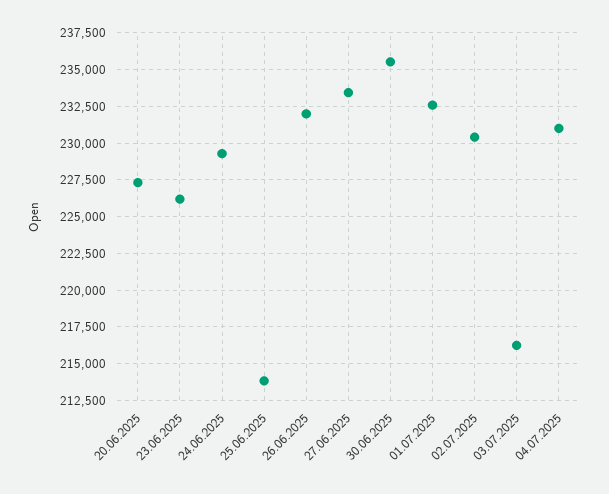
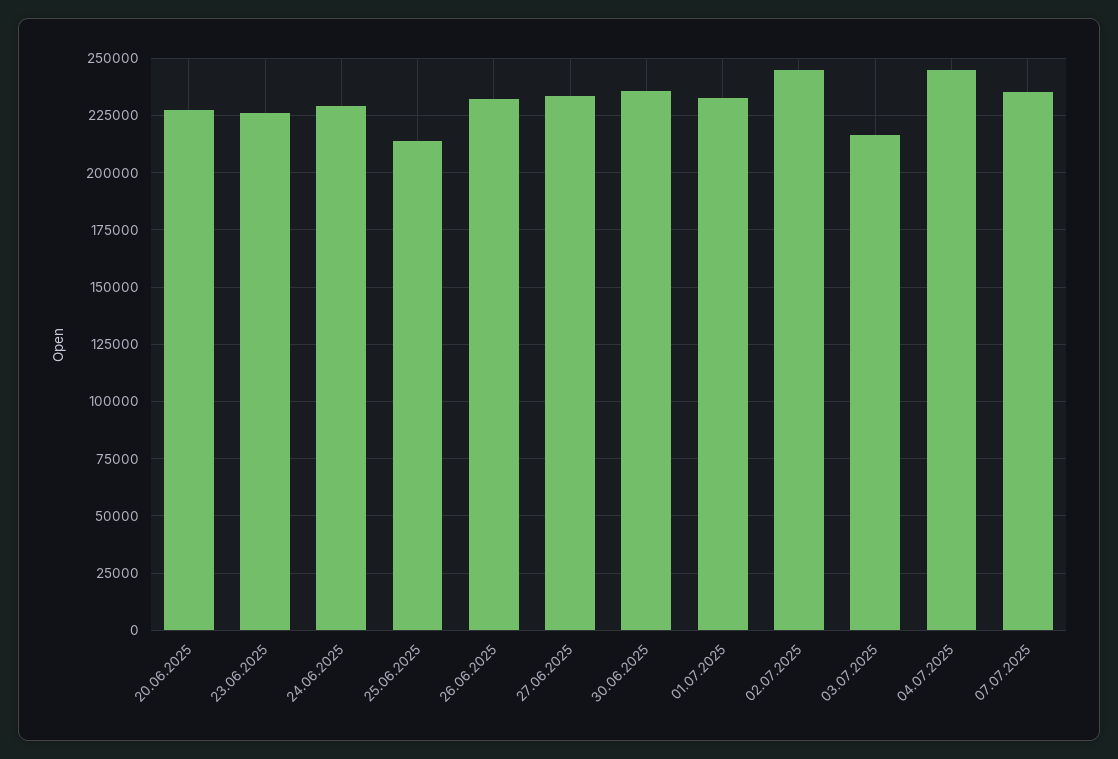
02.07.2025: 230500 -> 245000
04.07.2025: 231000 -> 245000
07.07.2025: none -> 235000

